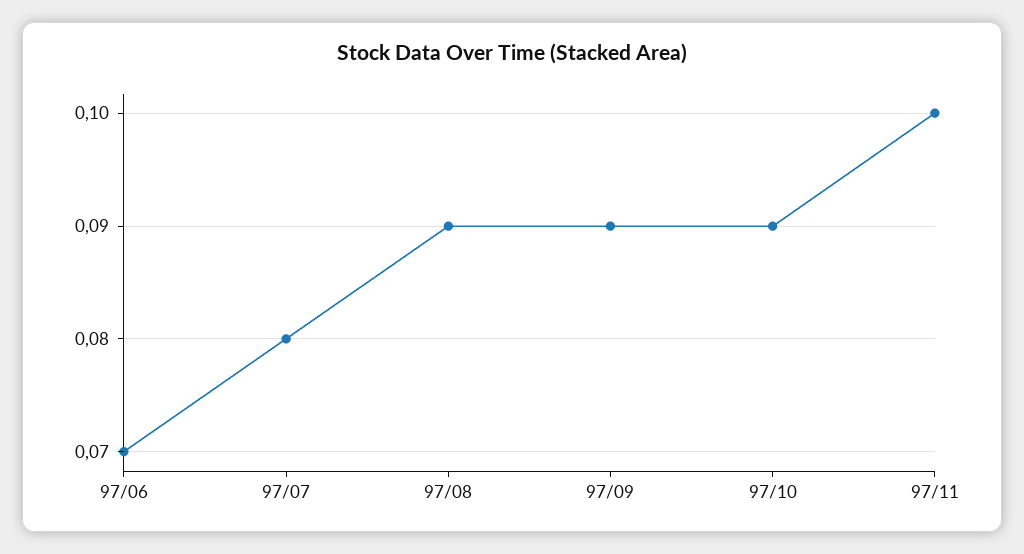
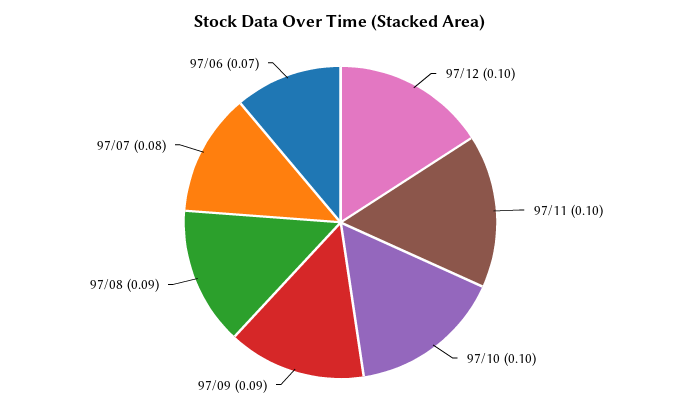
97/10: 0.09 -> 0.1
97/12: none -> 0.1

